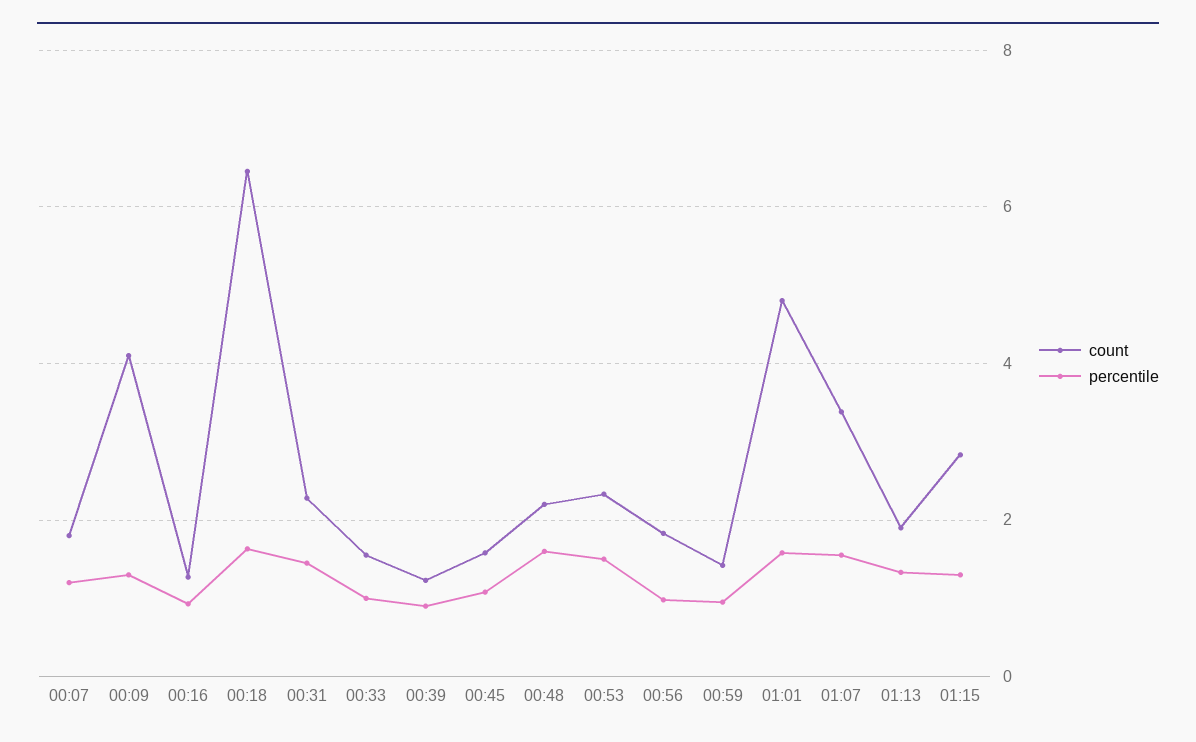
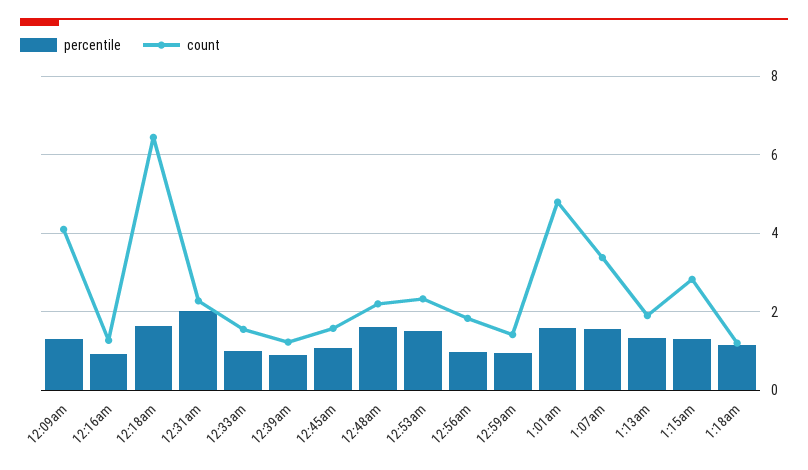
count, 00:07: 1.8 -> none
percentile, 00:07: 1.2 -> none
percentile, 00:31: 1.4 -> 2
percentile, 1:18am: none -> 1.2
count, 1:18am: none -> 1.2

